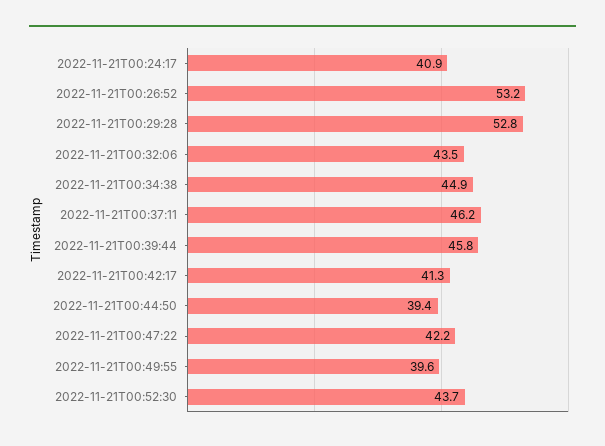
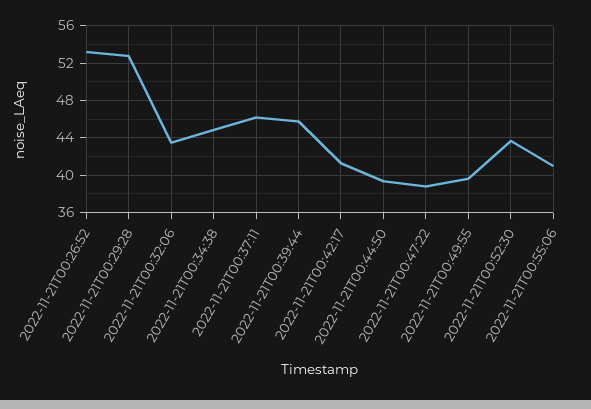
2022-11-21T00:24:17: 40.9 -> none
2022-11-21T00:47:22: 42.2 -> 39
2022-11-21T00:55:06: none -> 41

